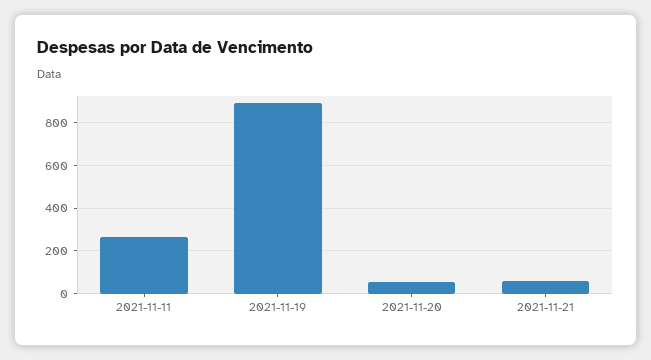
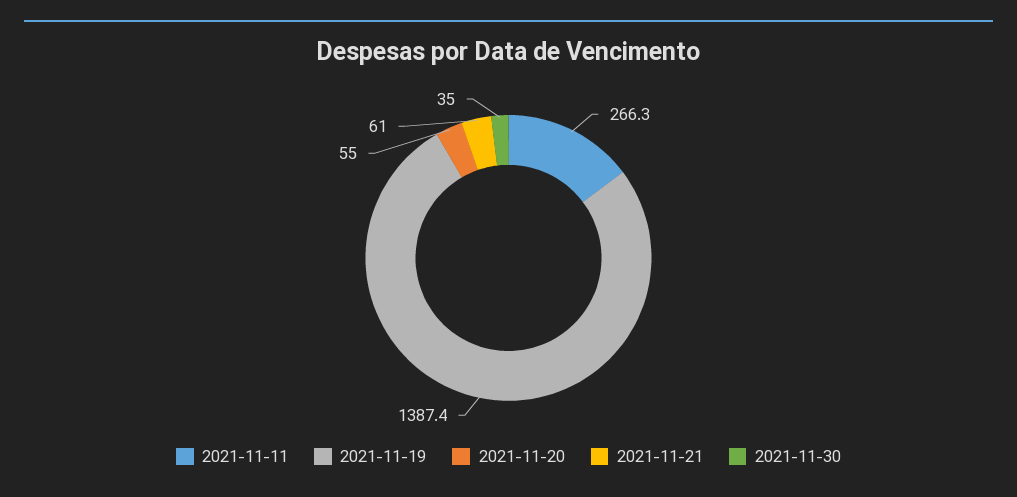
2021-11-19: 900 -> 1387.4
2021-11-30: none -> 35

